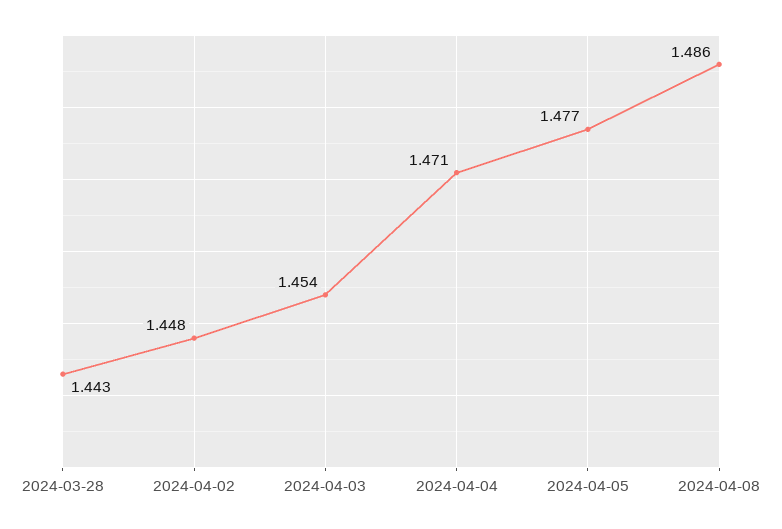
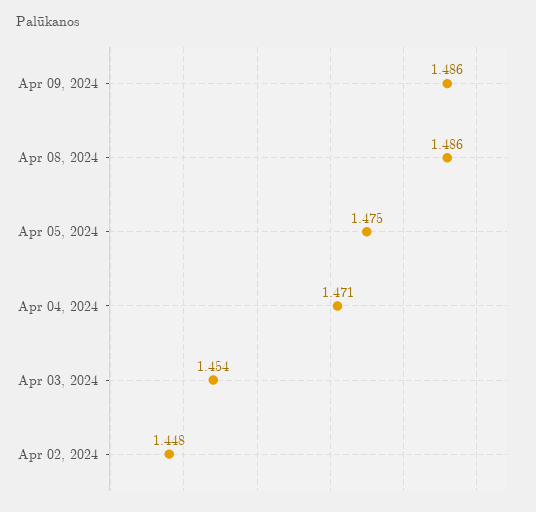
2024-03-28: 1.443 -> none
2024-04-05: 1.477 -> 1.475
Apr 09, 2024: none -> 1.486

